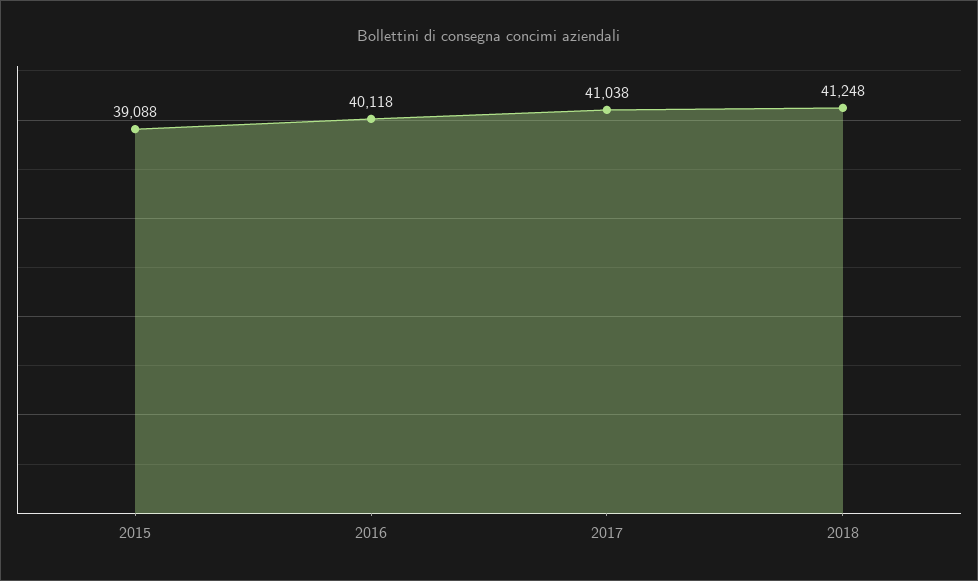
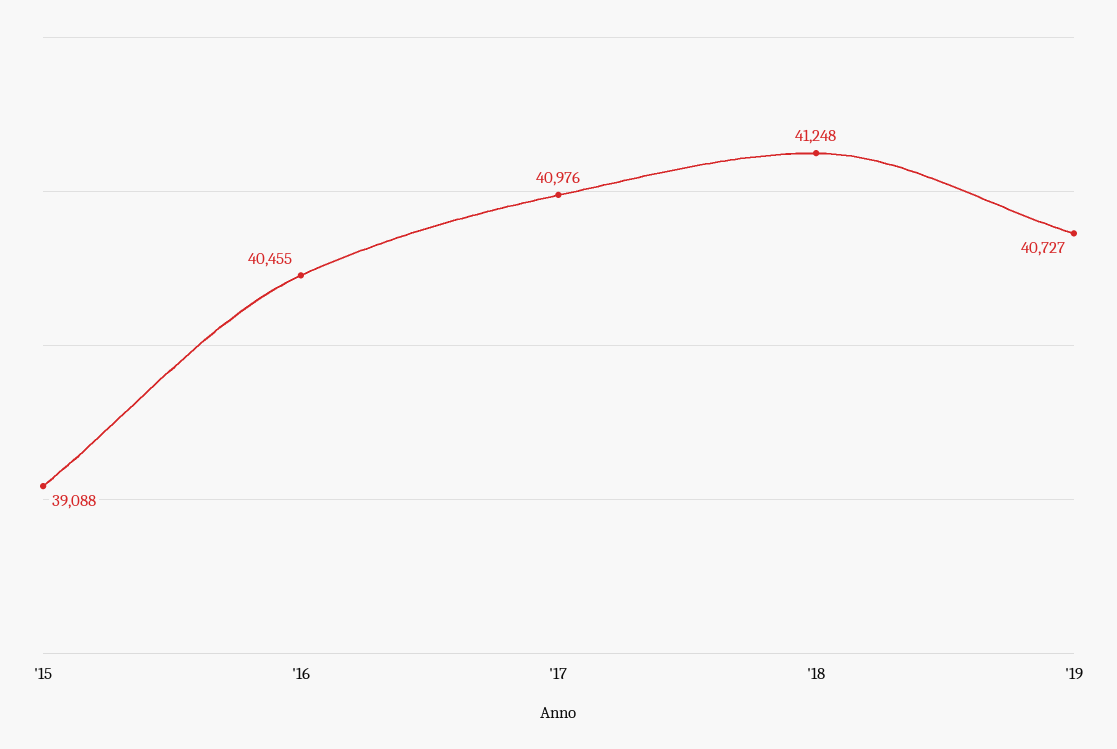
2016: 40118 -> 40455
2017: 41038 -> 40976
'19: none -> 40727

